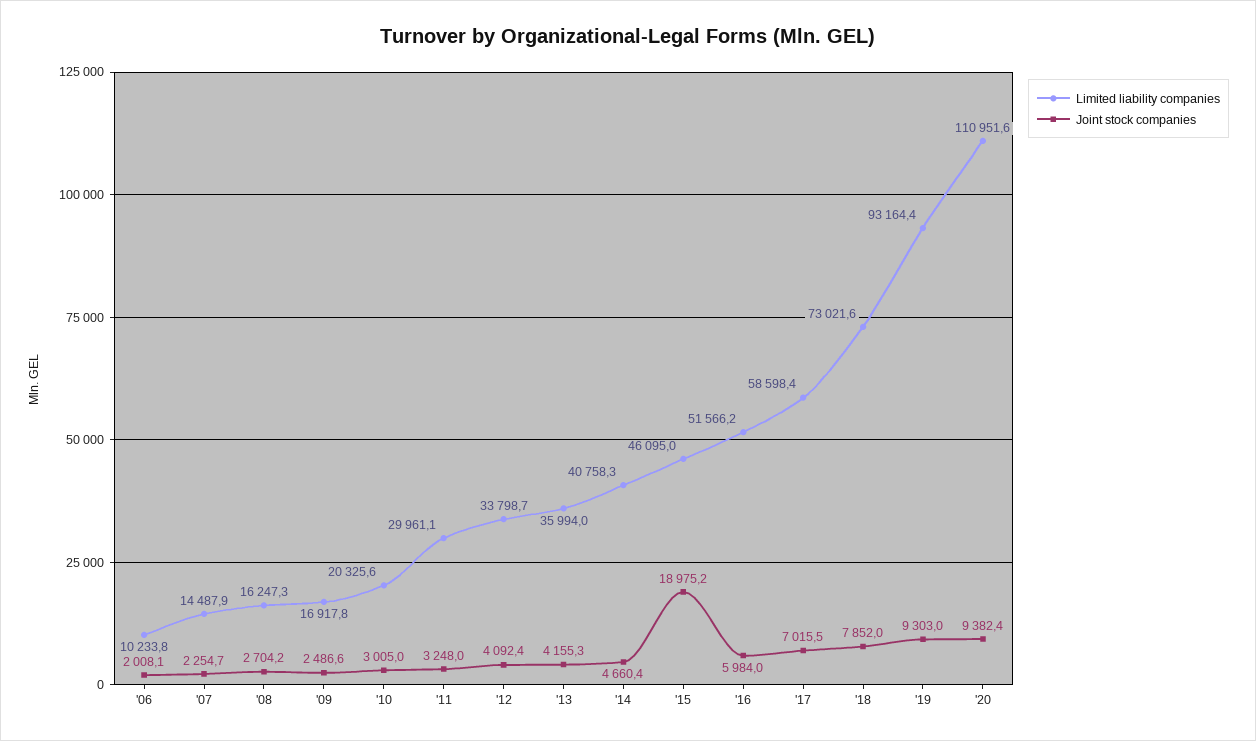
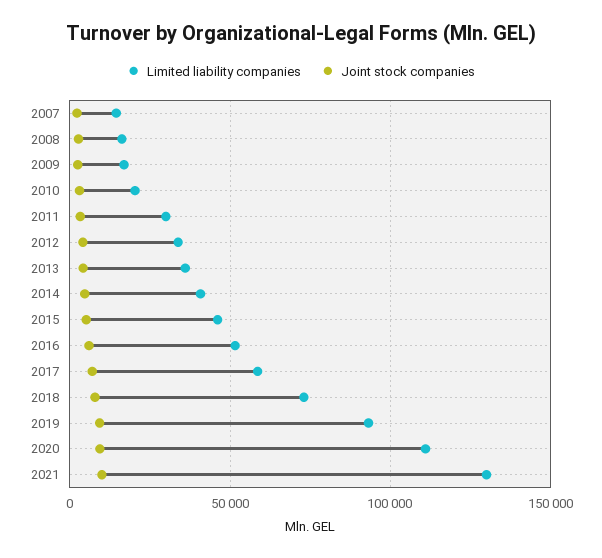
Limited liability companies, '06: 10233.8 -> none
Joint stock companies, '06: 2008.1 -> none
Joint stock companies, '15: 18975.2 -> 5000
Limited liability companies, 2021: none -> 130000
Joint stock companies, 2021: none -> 10000

